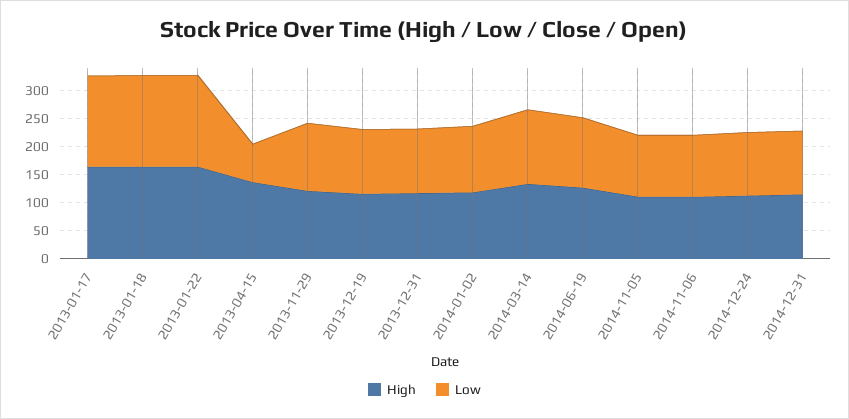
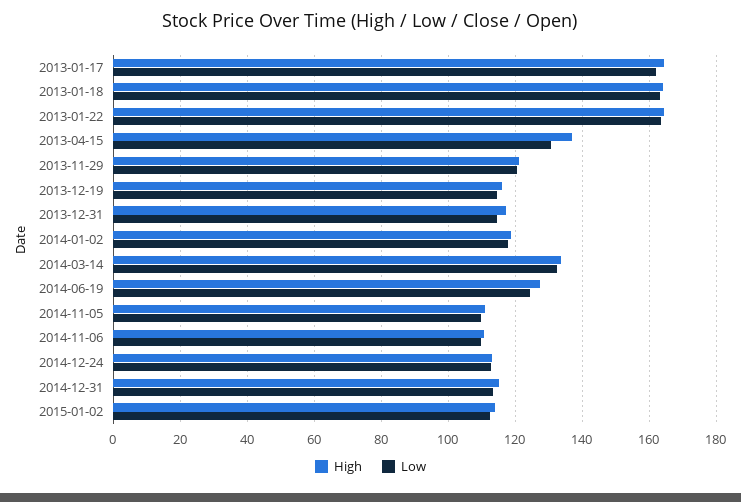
Low, 2013-04-15: 75 -> 130
High, 2015-01-02: none -> 114
Low, 2015-01-02: none -> 112

